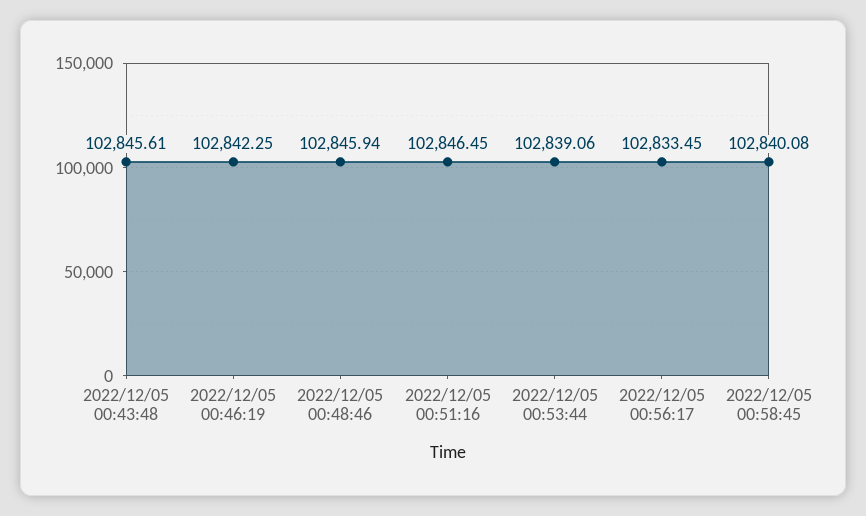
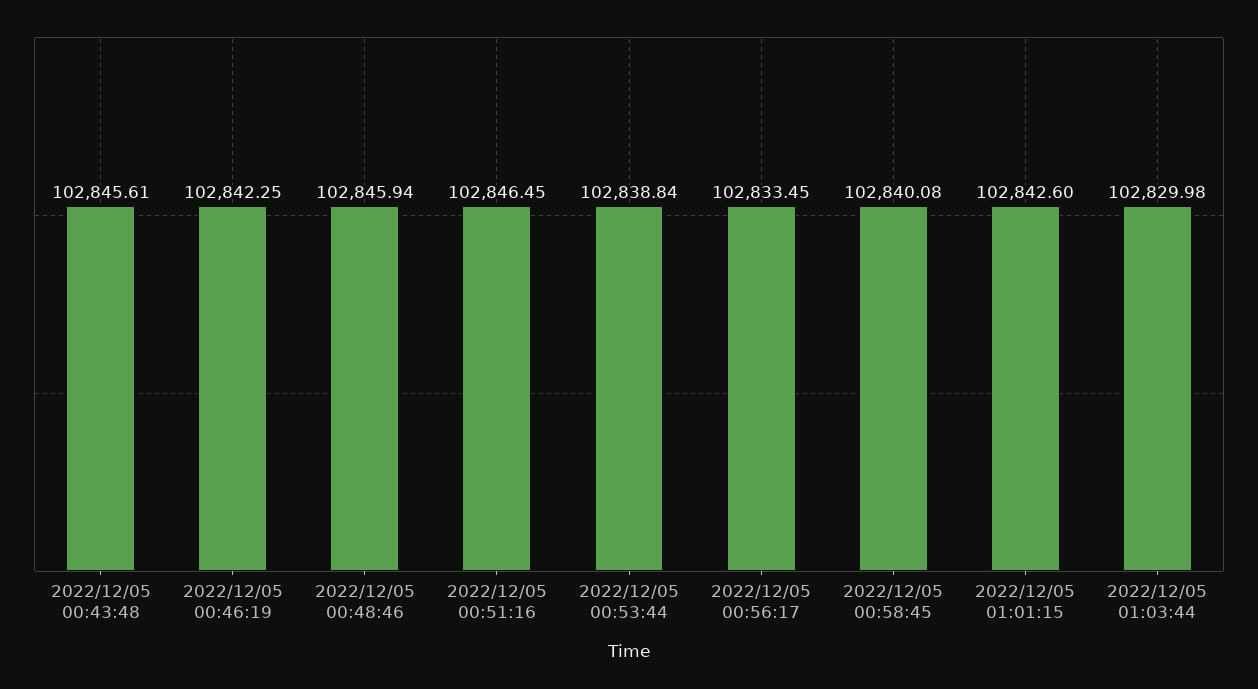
2022/12/05 00:53:44: 102839.06 -> 102838.84
2022/12/05 01:01:15: none -> 102842.6
2022/12/05 01:03:44: none -> 102829.98

